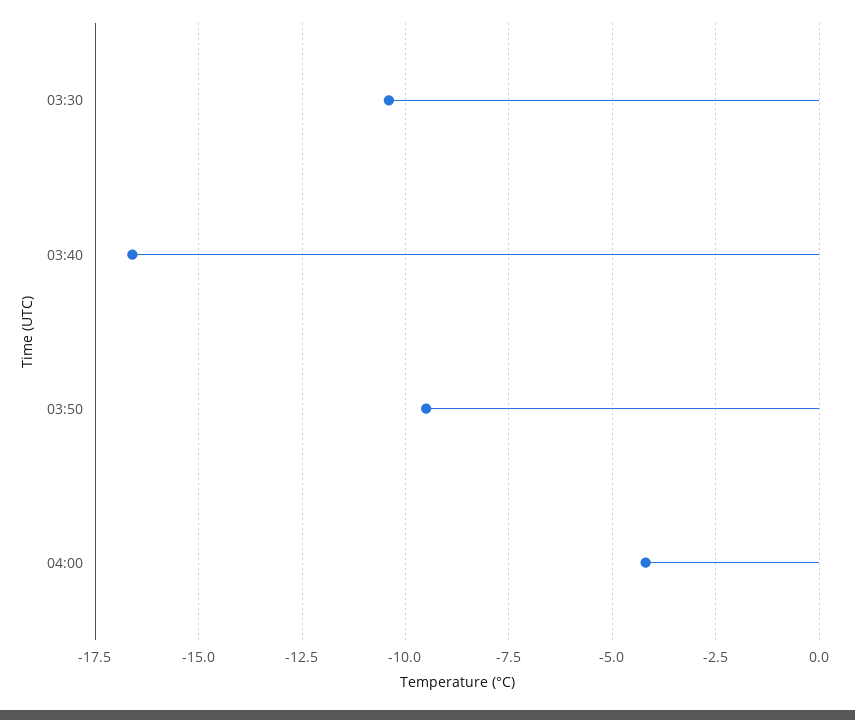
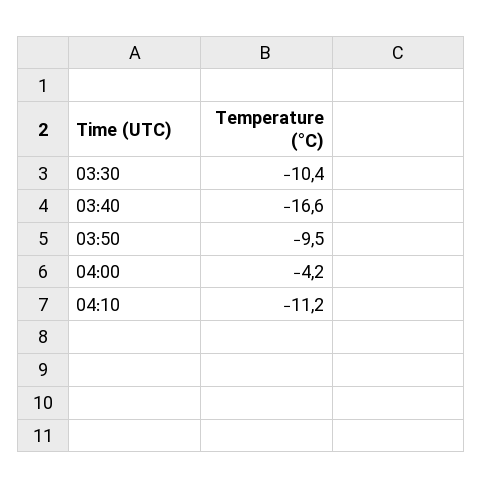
04:10: none -> -11.2

